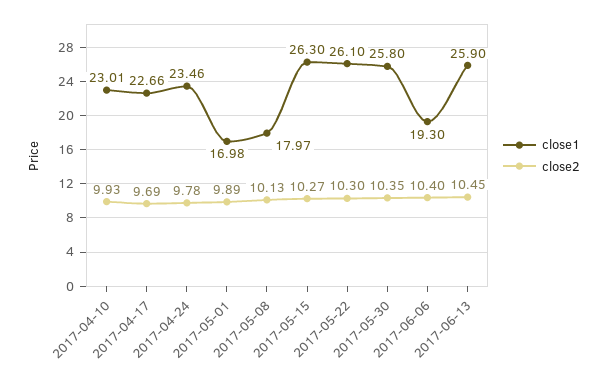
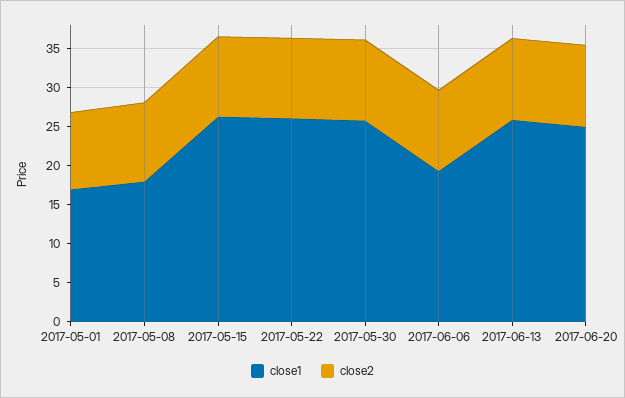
close1, 2017-04-10: 23.01 -> none
close2, 2017-04-10: 9.93 -> none
close1, 2017-04-17: 22.66 -> none
close2, 2017-04-17: 9.69 -> none
close1, 2017-04-24: 23.46 -> none
close2, 2017-04-24: 9.78 -> none
close1, 2017-06-20: none -> 25
close2, 2017-06-20: none -> 10

